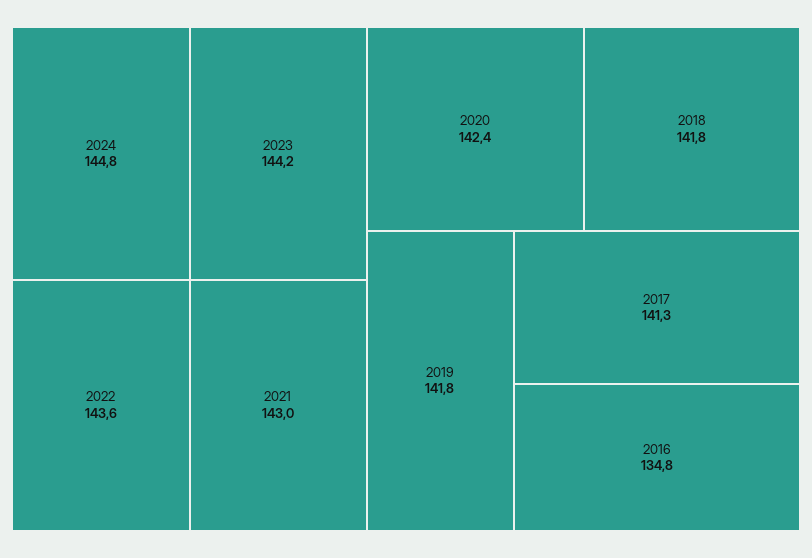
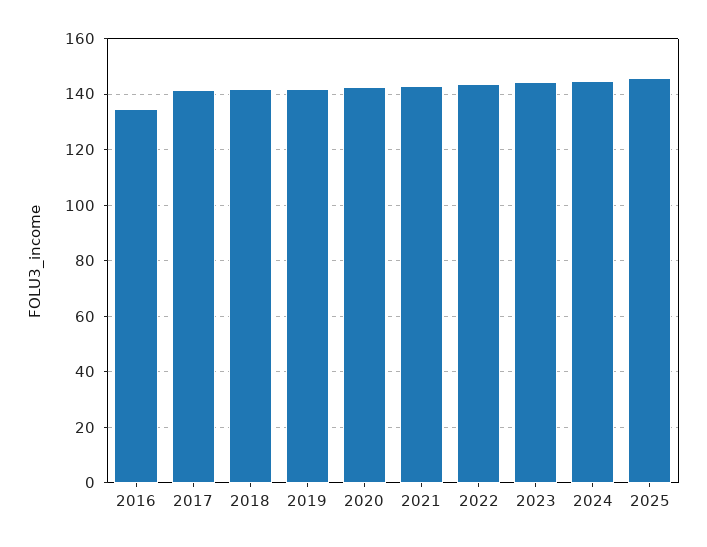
2025: none -> 145

